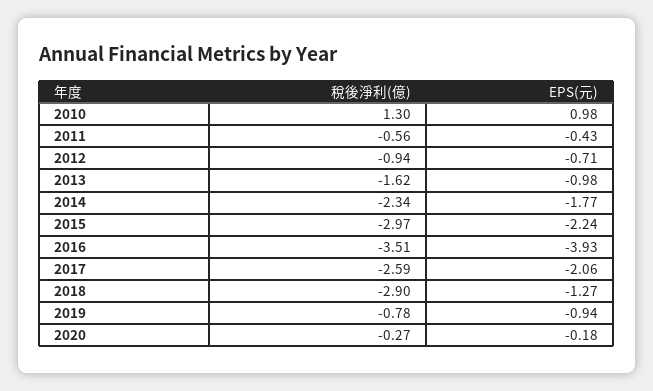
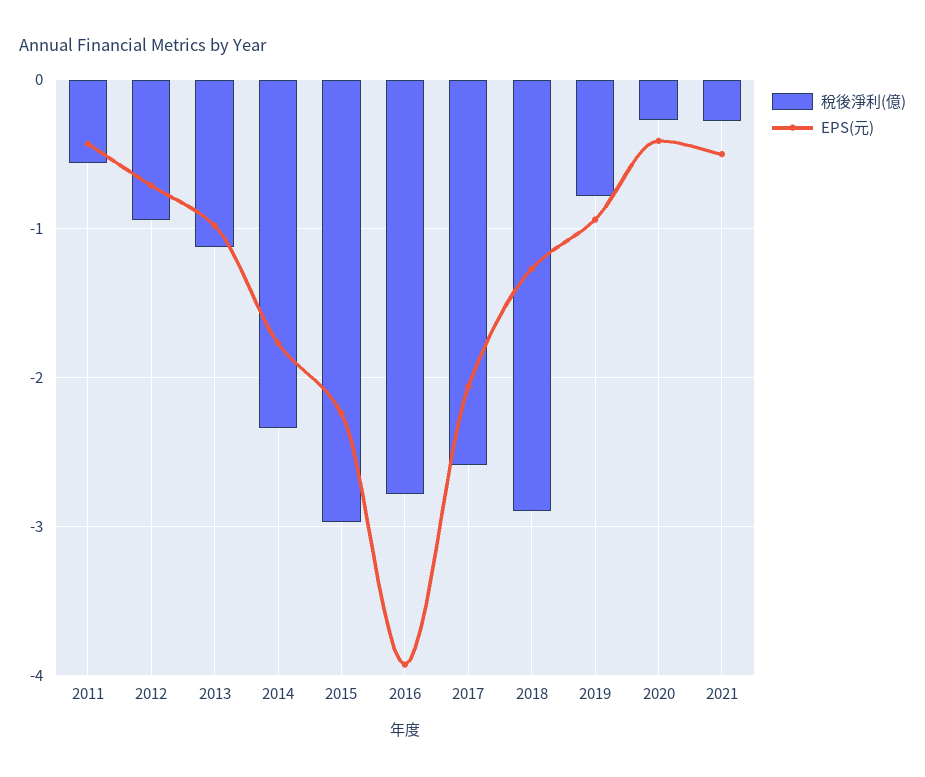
稅後淨利(億), 2010: 1.3 -> none
EPS(元), 2010: 0.98 -> none
稅後淨利(億), 2013: -1.62 -> -1.1
稅後淨利(億), 2016: -3.51 -> -2.8
EPS(元), 2020: -0.18 -> -0.4
稅後淨利(億), 2021: none -> -0.3
EPS(元), 2021: none -> -0.5

